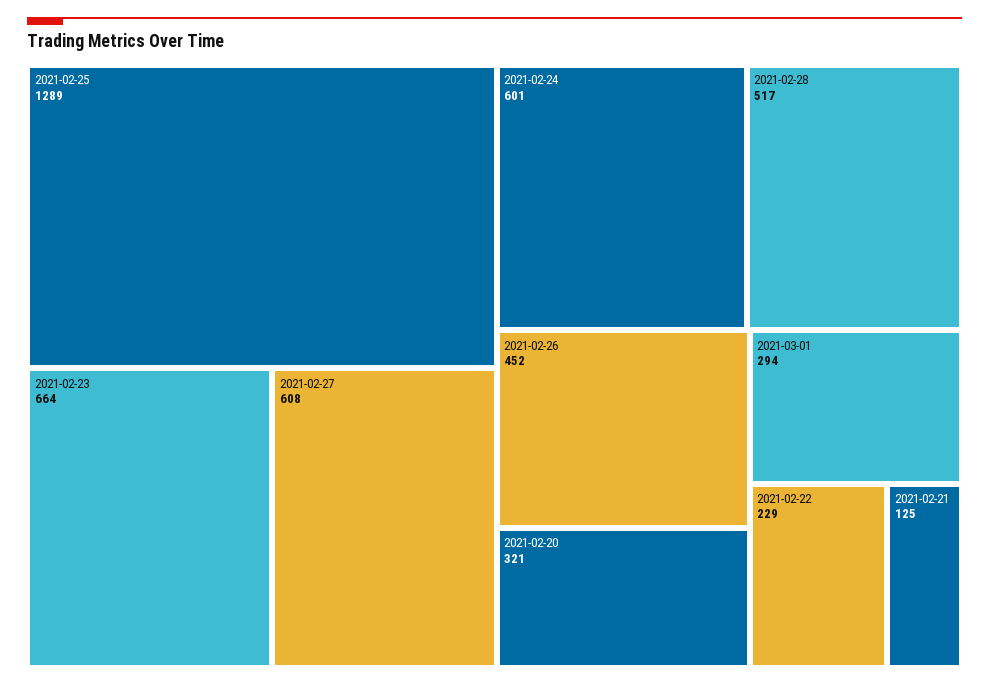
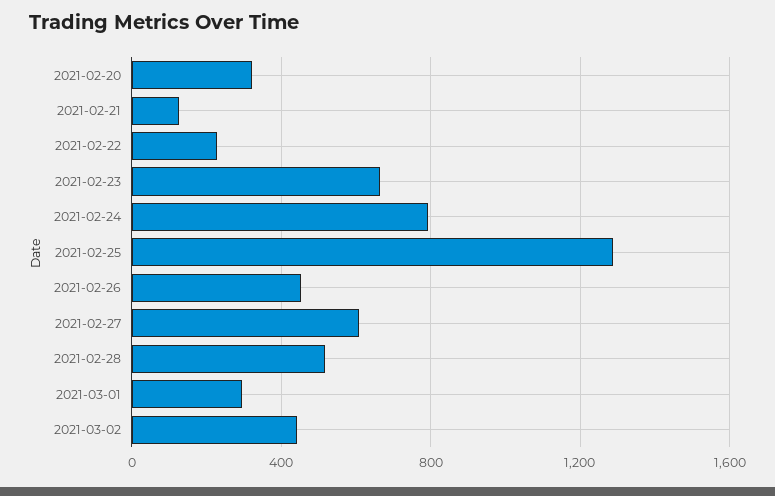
2021-02-24: 601 -> 800
2021-03-02: none -> 450

